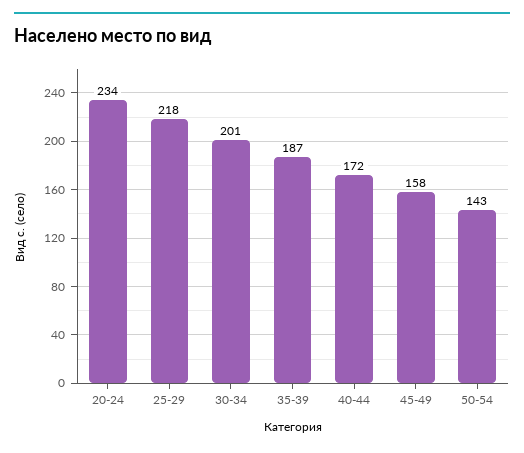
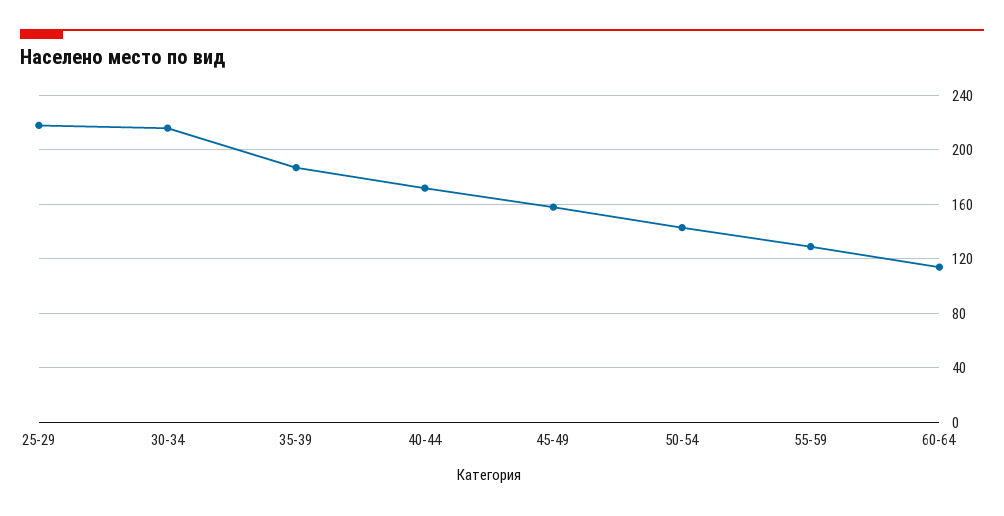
20-24: 234 -> none
30-34: 201 -> 215
55-59: none -> 130
60-64: none -> 115

